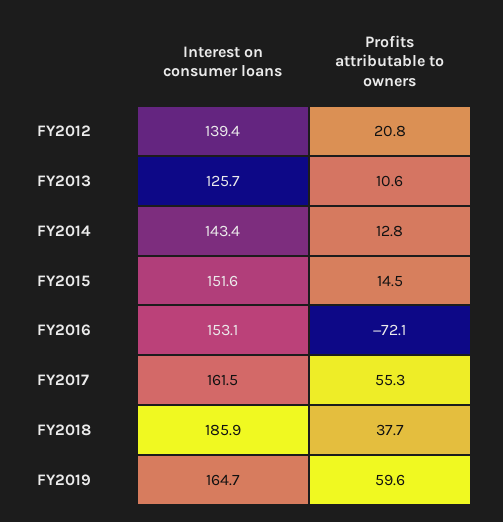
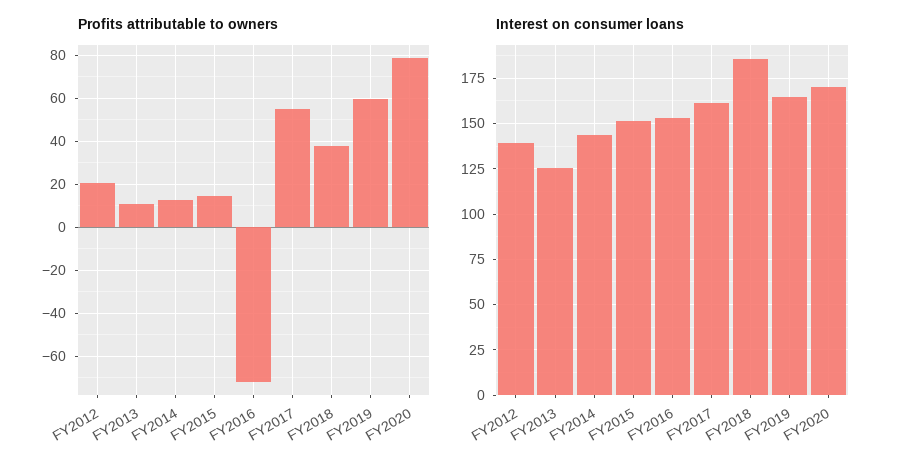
Profits attributable to owners, FY2020: none -> 80
Interest on consumer loans, FY2020: none -> 170

